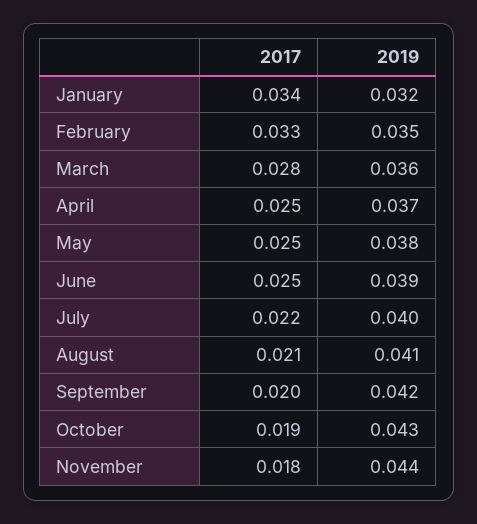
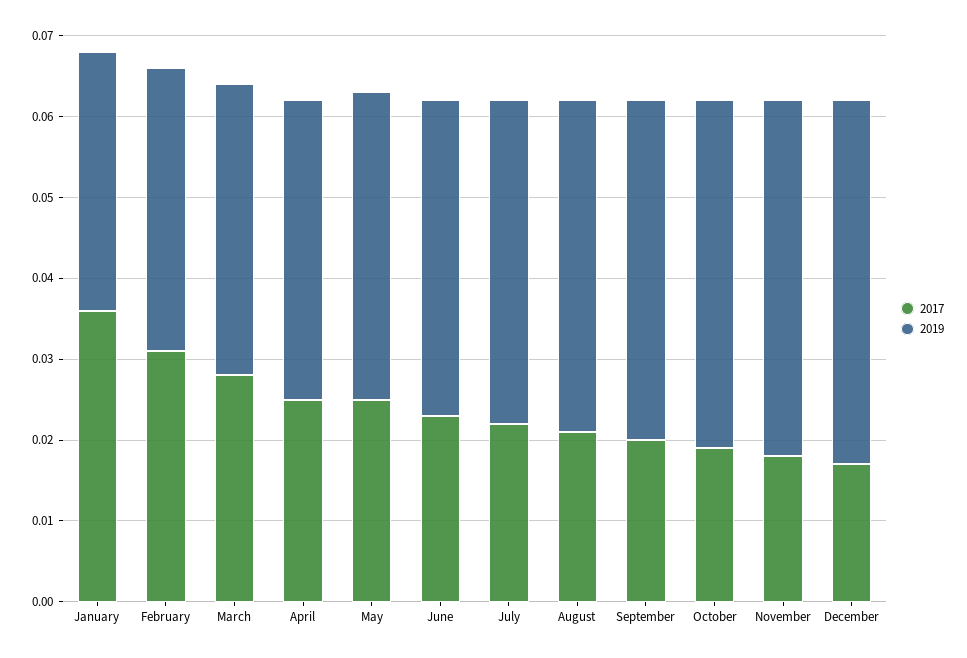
2017, January: 0.034 -> 0.036
2017, February: 0.033 -> 0.031
2017, June: 0.025 -> 0.023
2017, December: none -> 0.017
2019, December: none -> 0.045

